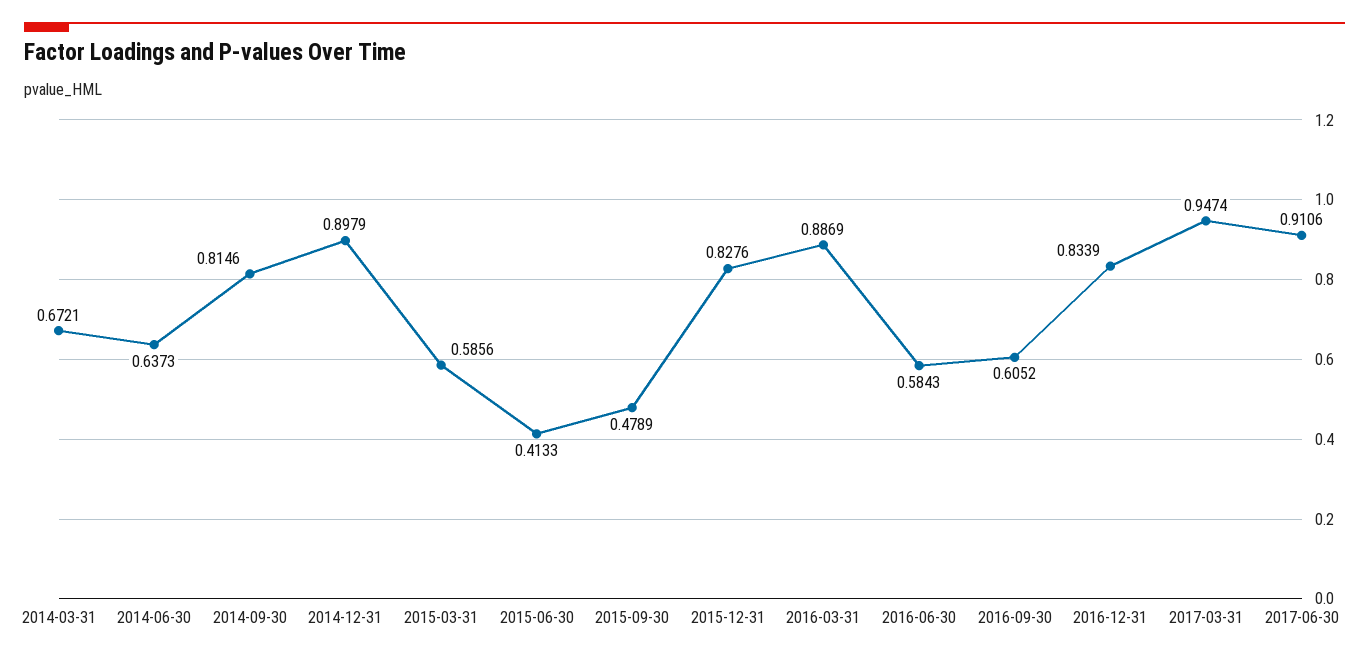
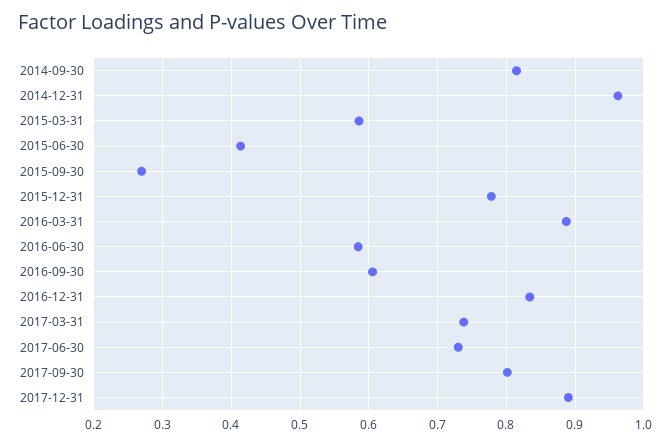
2014-03-31: 0.6721 -> none
2014-06-30: 0.6373 -> none
2014-12-31: 0.8979 -> 0.96
2015-09-30: 0.4789 -> 0.27
2015-12-31: 0.8276 -> 0.78
2017-03-31: 0.9474 -> 0.74
2017-06-30: 0.9106 -> 0.73
2017-09-30: none -> 0.8
2017-12-31: none -> 0.89

